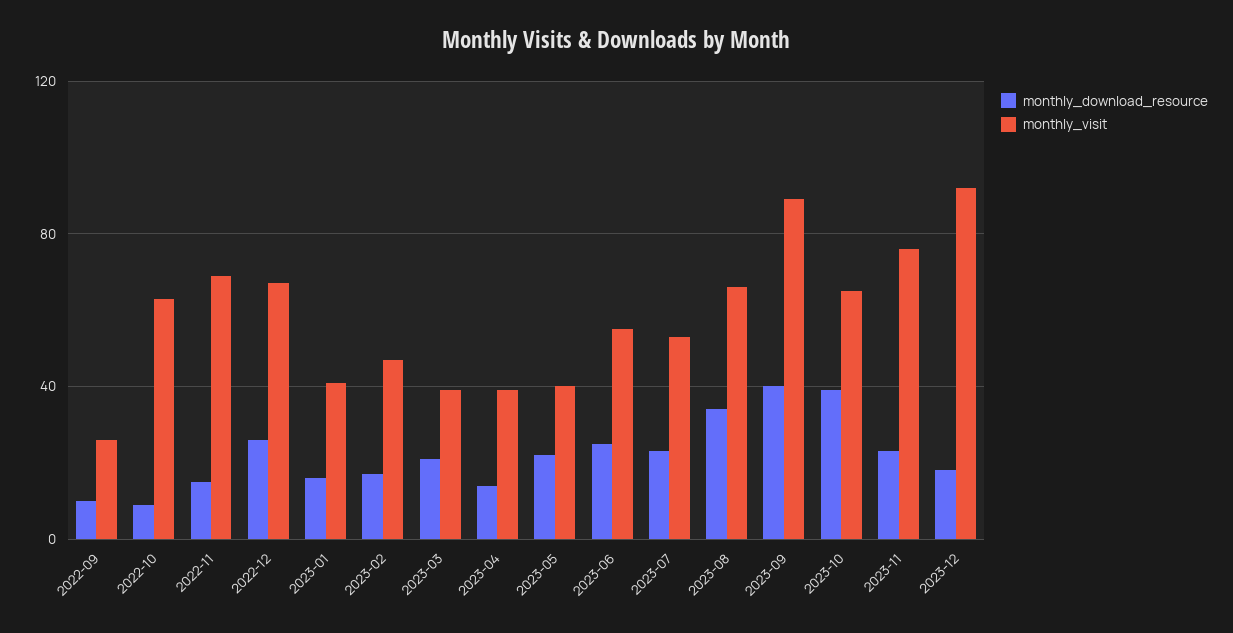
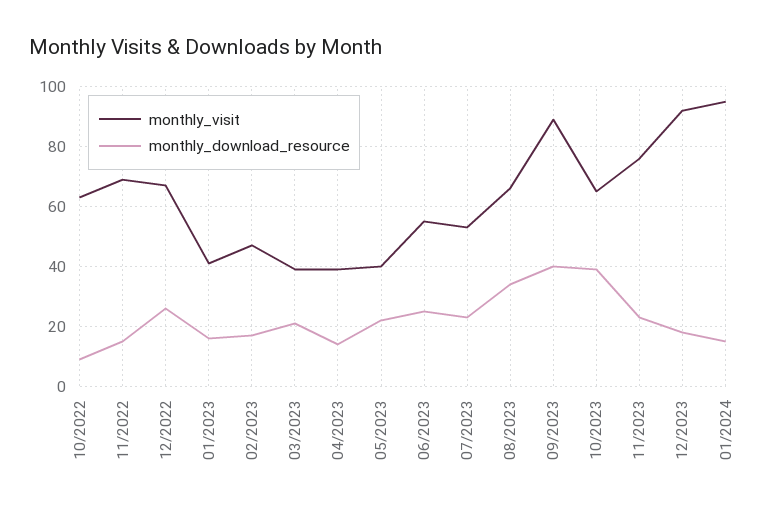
monthly_download_resource, 2022-09: 10 -> none
monthly_visit, 2022-09: 25 -> none
monthly_visit, 01/2024: none -> 95
monthly_download_resource, 01/2024: none -> 15

